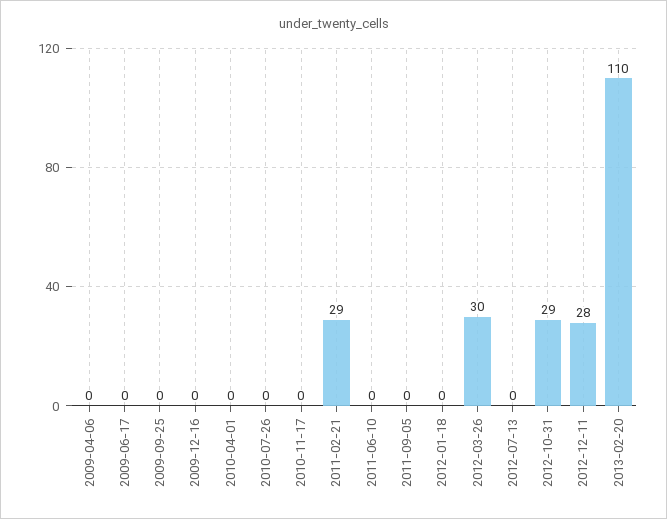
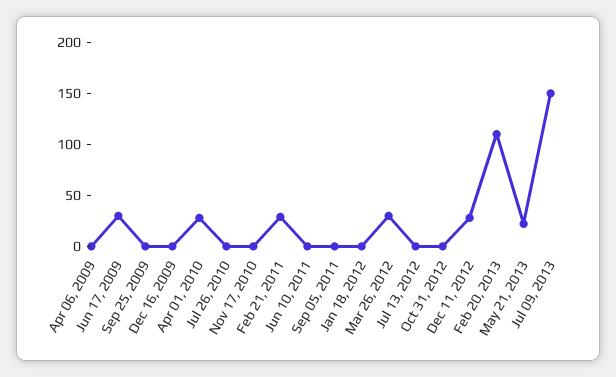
2009-06-17: 0 -> 30
2010-04-01: 0 -> 30
2012-10-31: 29 -> 0
May 21, 2013: none -> 20
Jul 09, 2013: none -> 150

